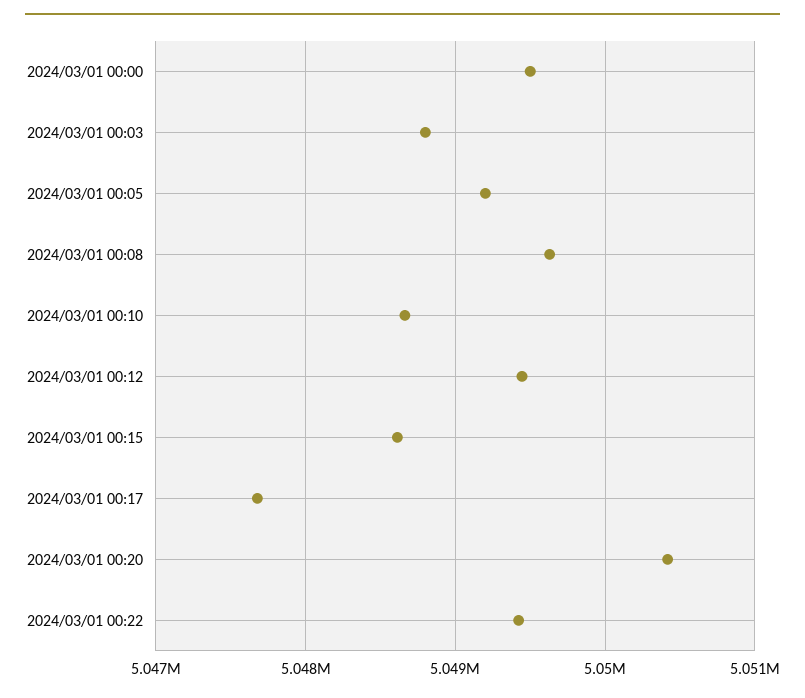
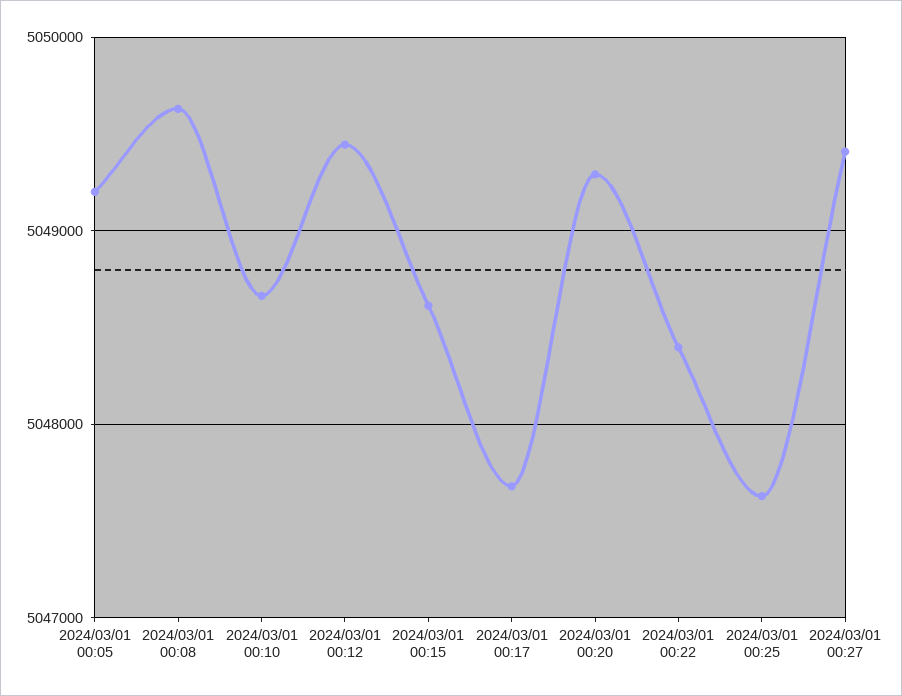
2024/03/01 00:00: 5049500 -> none
2024/03/01 00:03: 5048800 -> none
2024/03/01 00:20: 5050400 -> 5049300
2024/03/01 00:22: 5049400 -> 5048400
2024/03/01 00:25: none -> 5047600
2024/03/01 00:27: none -> 5049400

